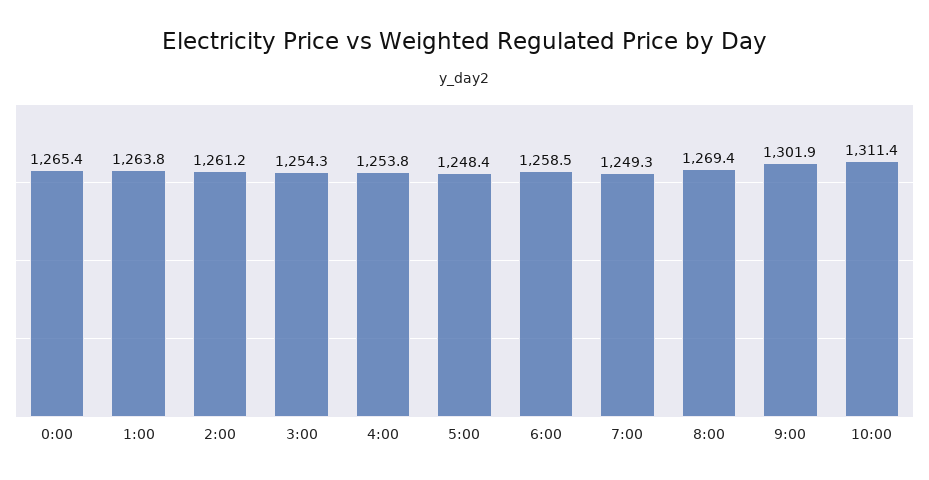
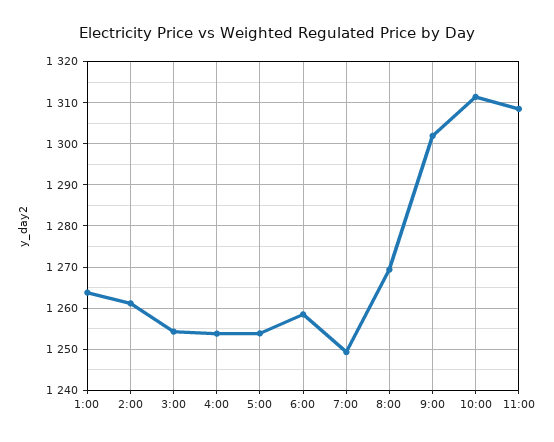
0:00: 1265.4 -> none
5:00: 1248.4 -> 1254
11:00: none -> 1308

